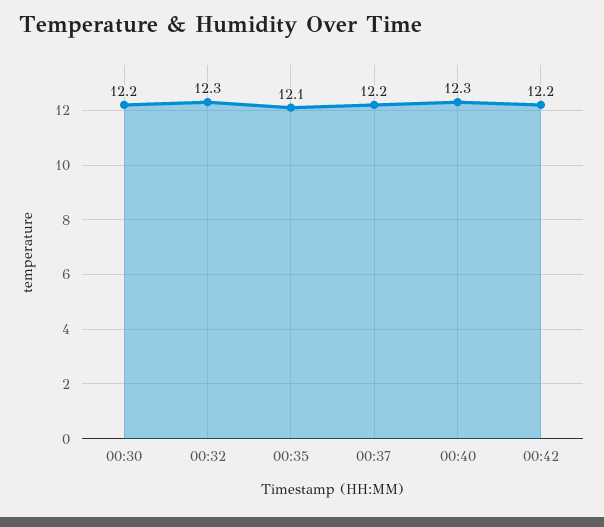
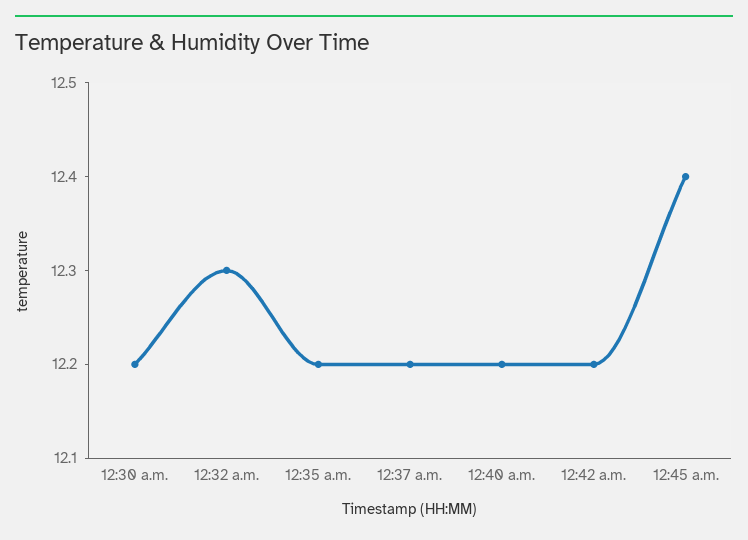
00:35: 12.1 -> 12.2
00:40: 12.3 -> 12.2
12:45 a.m.: none -> 12.4

